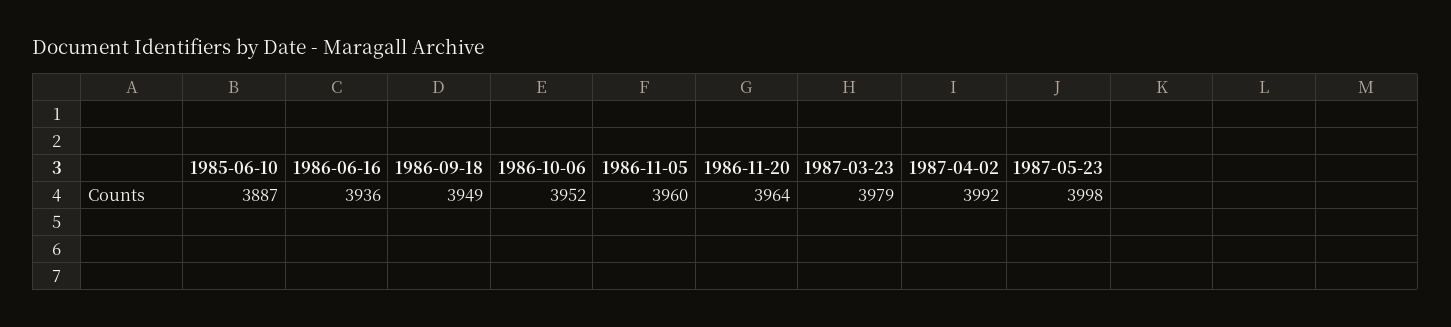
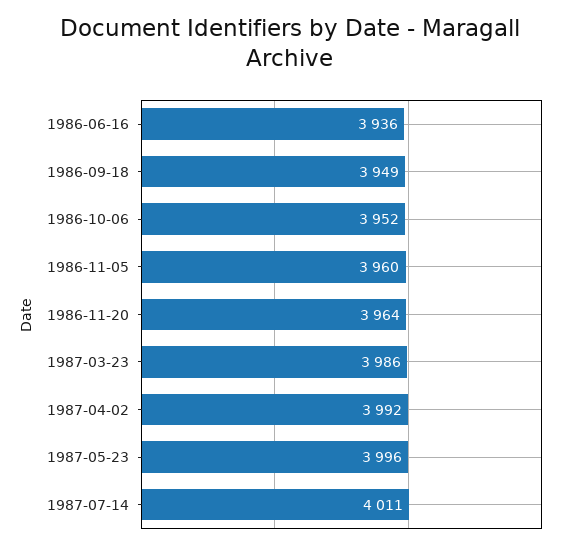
1985-06-10: 3887 -> none
1987-03-23: 3979 -> 3986
1987-05-23: 3998 -> 3996
1987-07-14: none -> 4011

